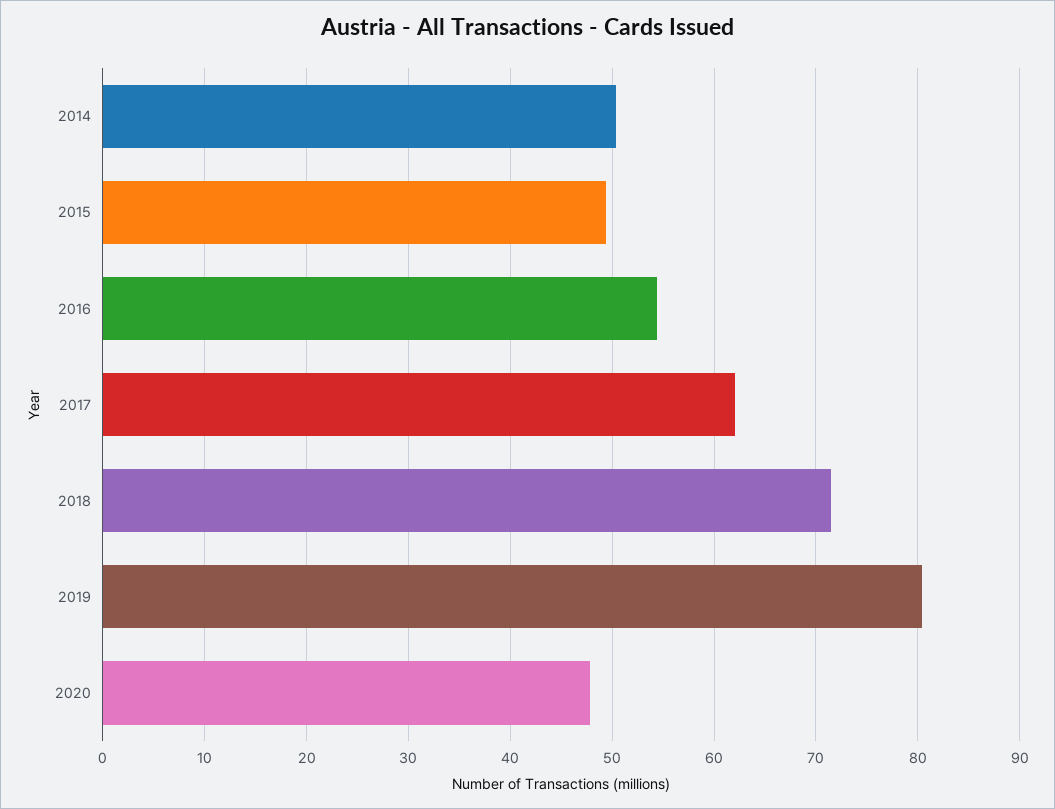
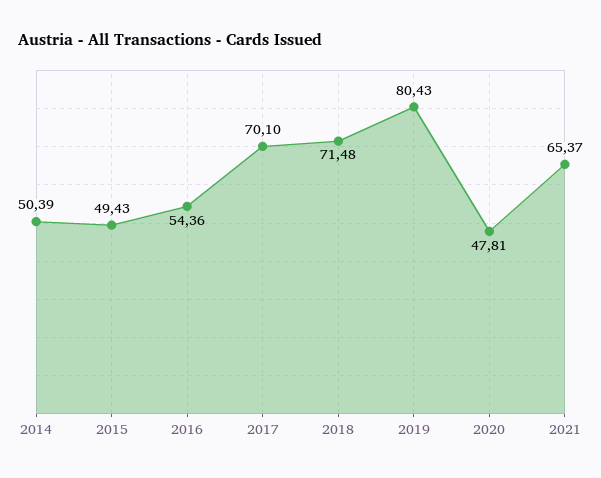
2017: 62 -> 70.1
2021: none -> 65.37

